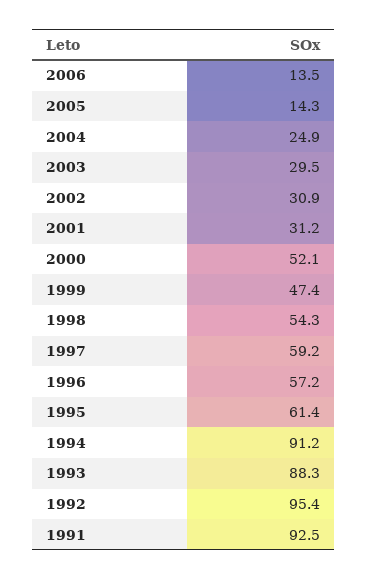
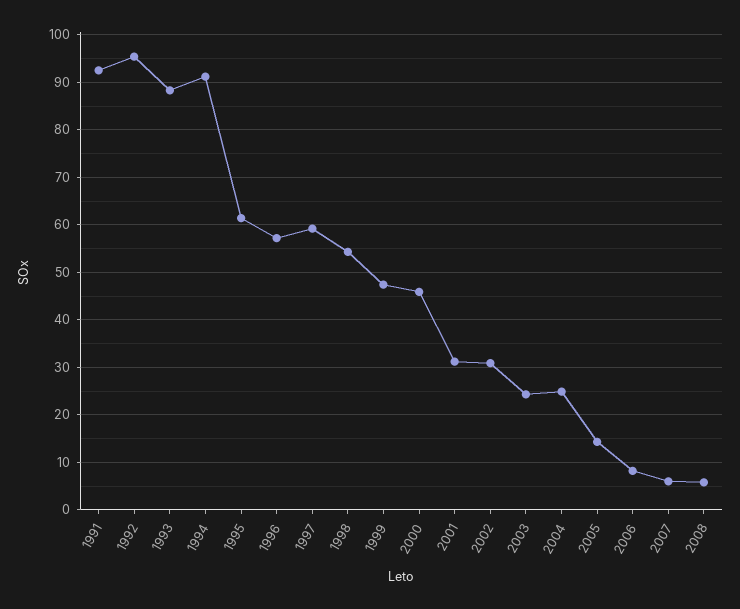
2006: 13.5 -> 8
2003: 29.5 -> 24
2000: 52.1 -> 46
2007: none -> 6
2008: none -> 6

